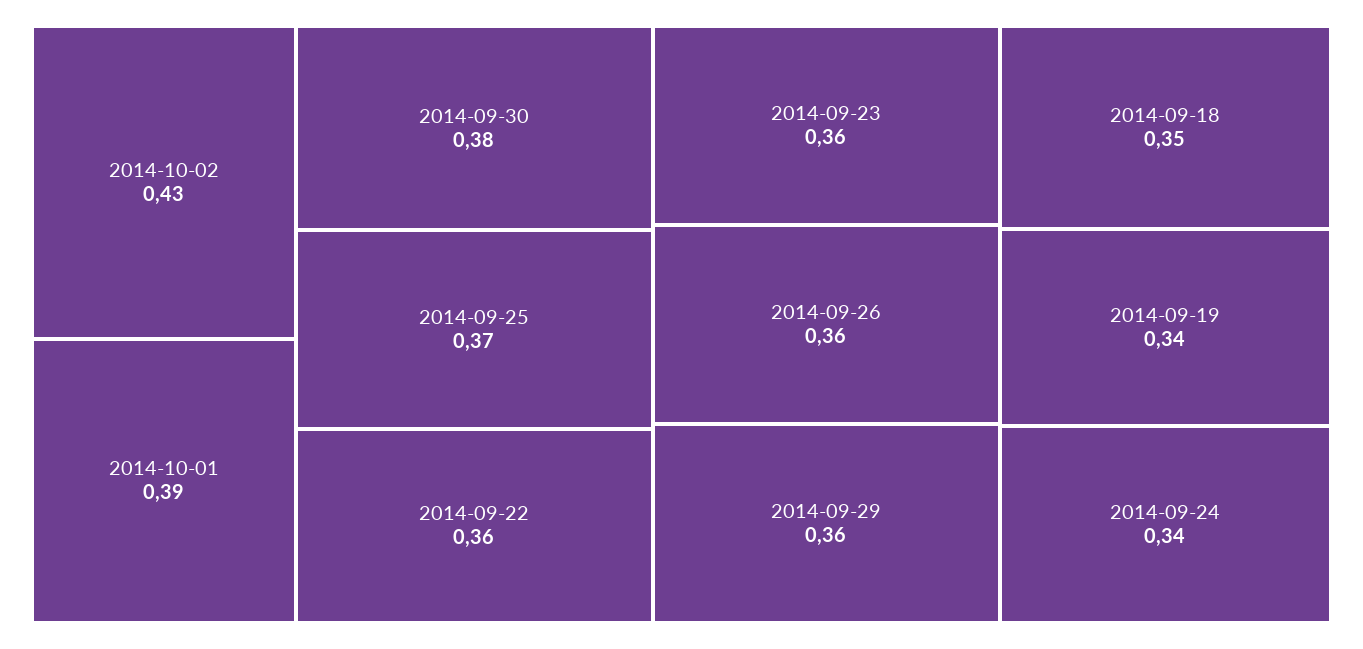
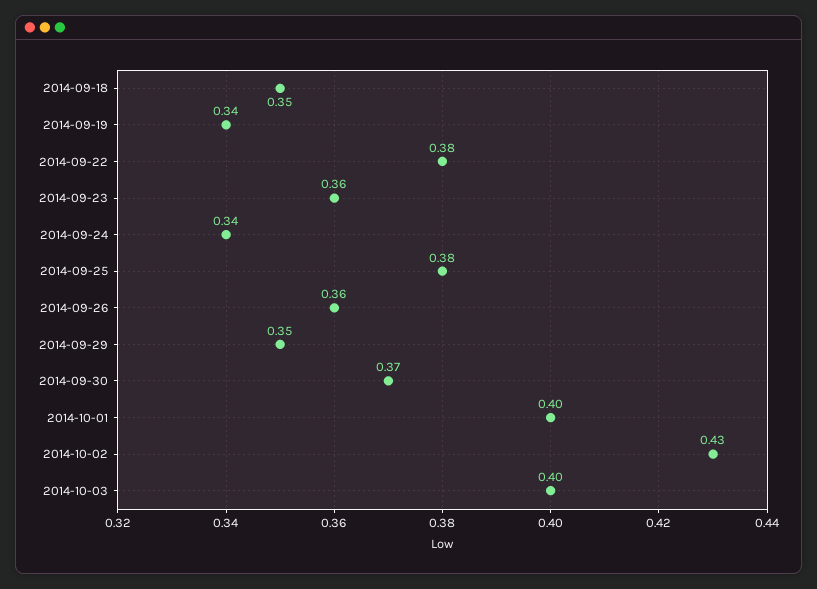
2014-10-01: 0.39 -> 0.4
2014-09-30: 0.38 -> 0.37
2014-09-25: 0.37 -> 0.38
2014-09-22: 0.36 -> 0.38
2014-09-29: 0.36 -> 0.35
2014-10-03: none -> 0.4

